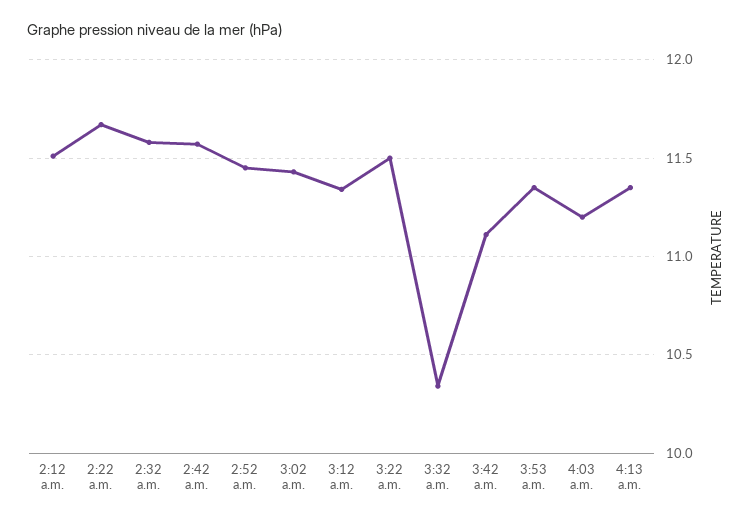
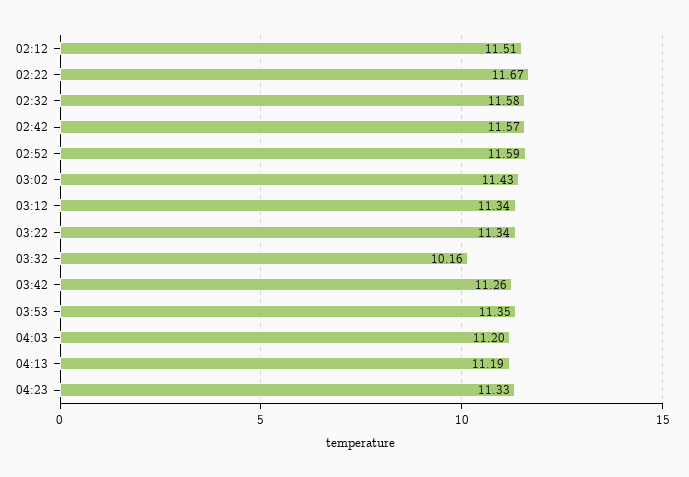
2:52 a.m.: 11.45 -> 11.59
3:22 a.m.: 11.5 -> 11.34
3:32 a.m.: 10.35 -> 10.16
3:42 a.m.: 11.1 -> 11.26
4:13 a.m.: 11.35 -> 11.19
04:23: none -> 11.33

